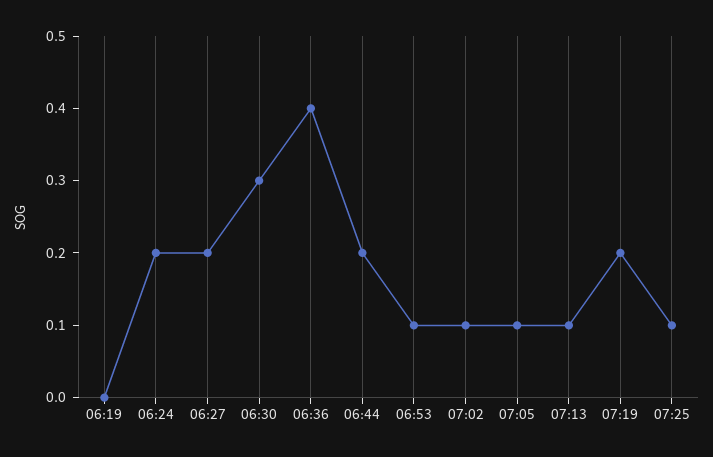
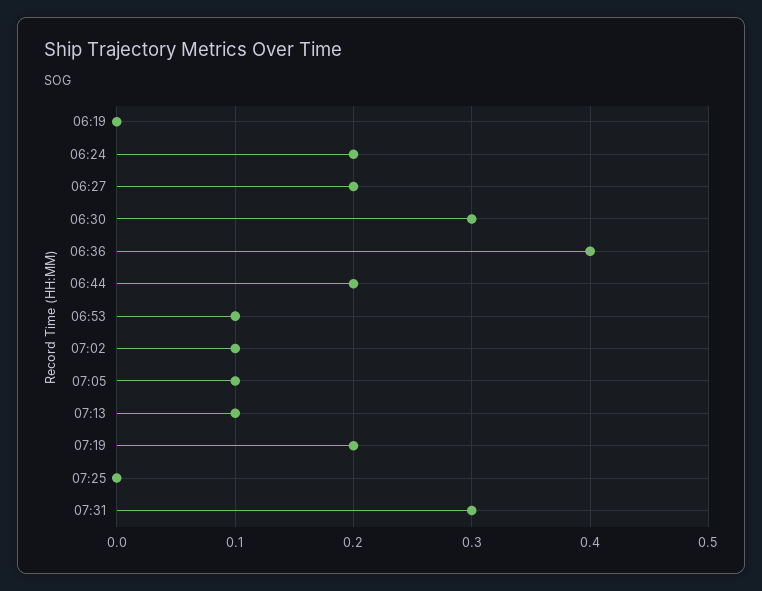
07:25: 0.1 -> 0
07:31: none -> 0.3

